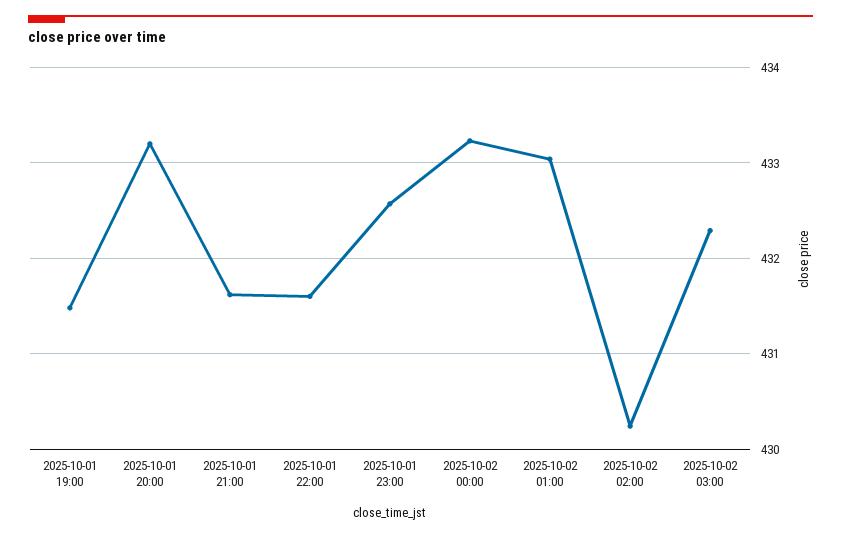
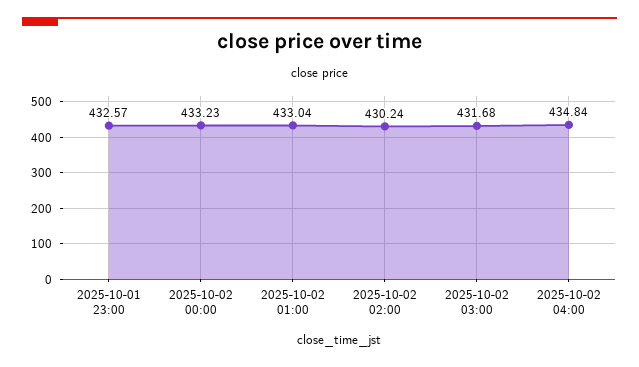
2025-10-01 19:00: 431.5 -> none
2025-10-01 20:00: 433.2 -> none
2025-10-01 21:00: 431.6 -> none
2025-10-01 22:00: 431.6 -> none
2025-10-02 03:00: 432.3 -> 431.68
2025-10-02 04:00: none -> 434.84

